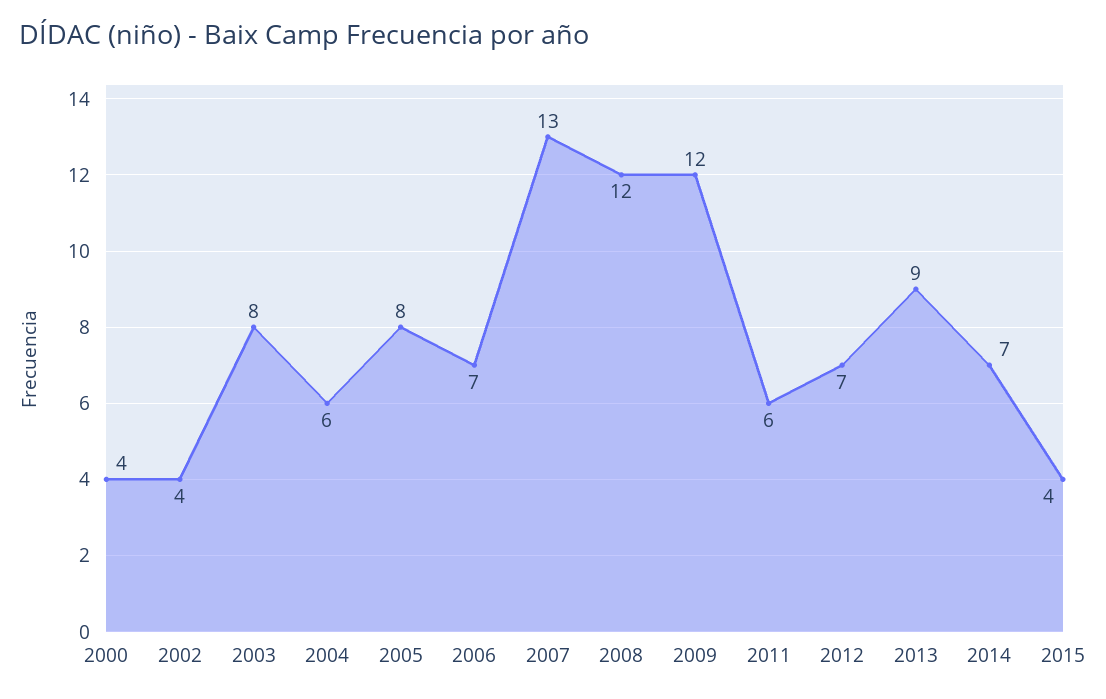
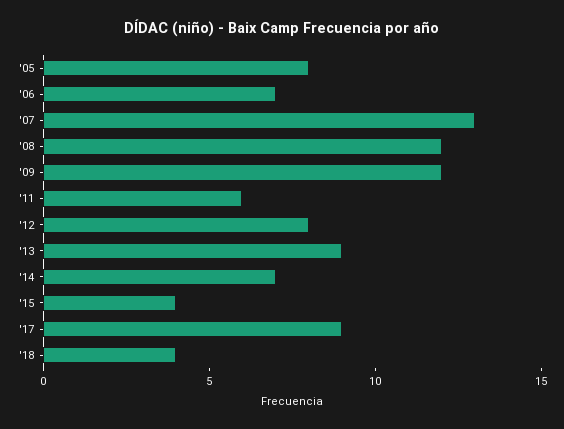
2000: 4 -> none
2002: 4 -> none
2003: 8 -> none
2004: 6 -> none
2012: 7 -> 8
'17: none -> 9
'18: none -> 4

